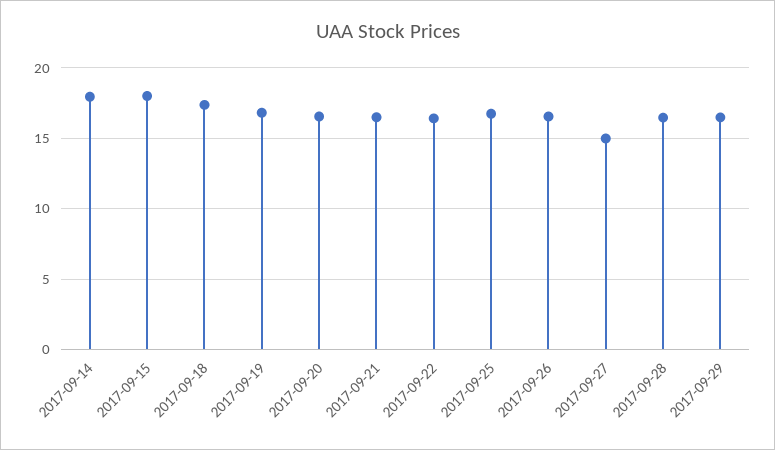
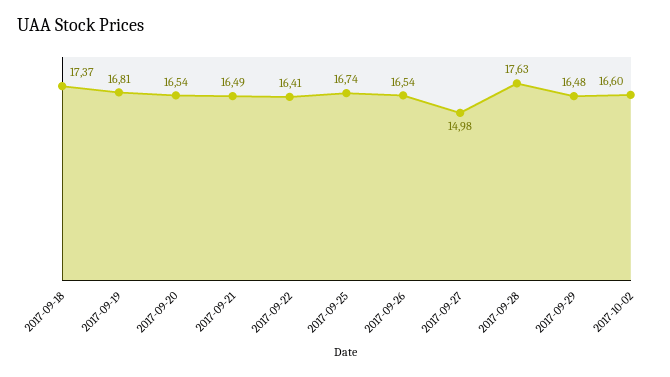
2017-09-14: 18 -> none
2017-09-15: 18 -> none
2017-09-28: 16.5 -> 17.63
2017-10-02: none -> 16.6

